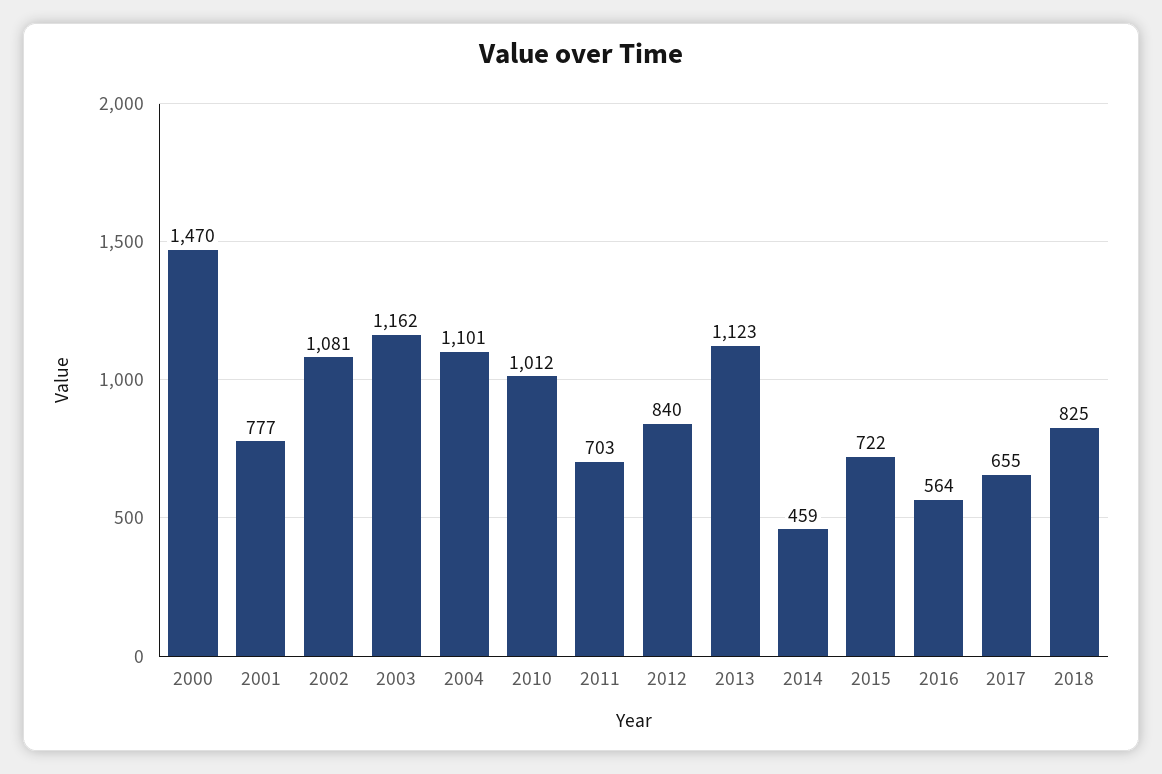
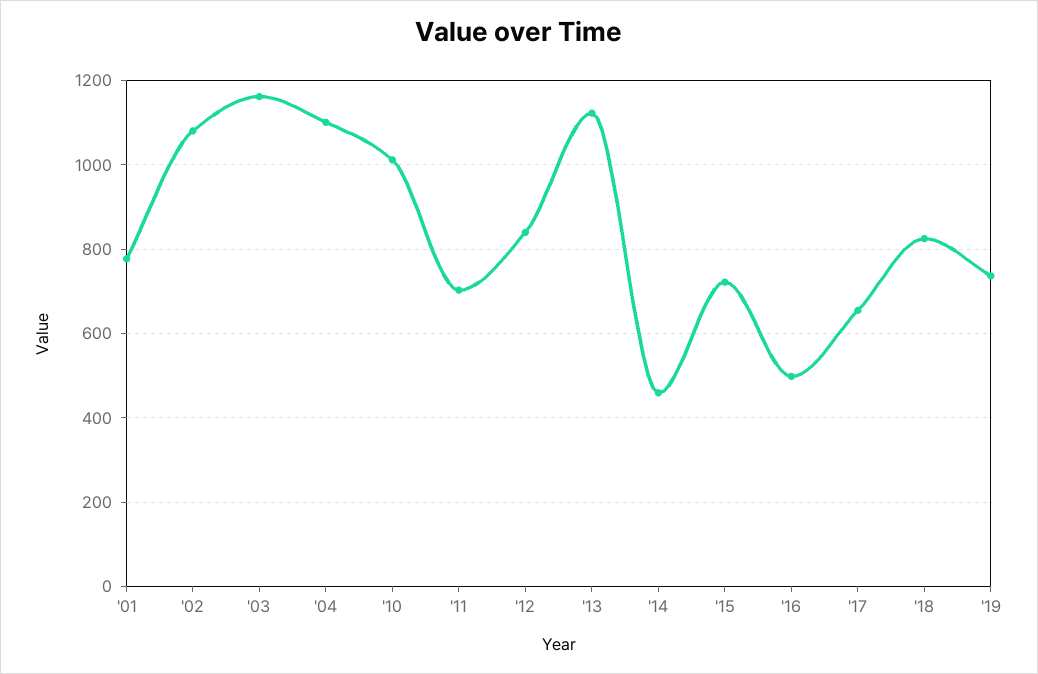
2000: 1470 -> none
2016: 564 -> 500
'19: none -> 740

